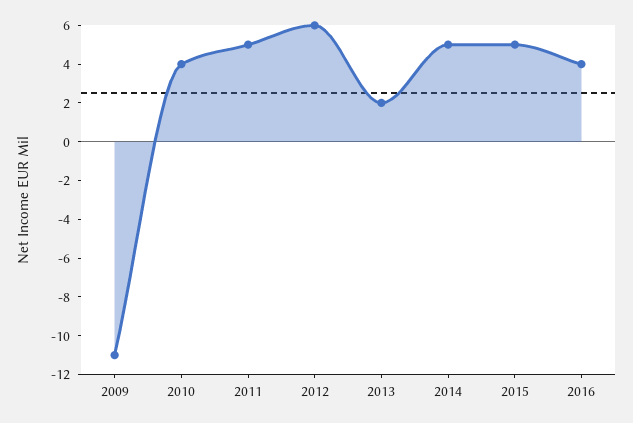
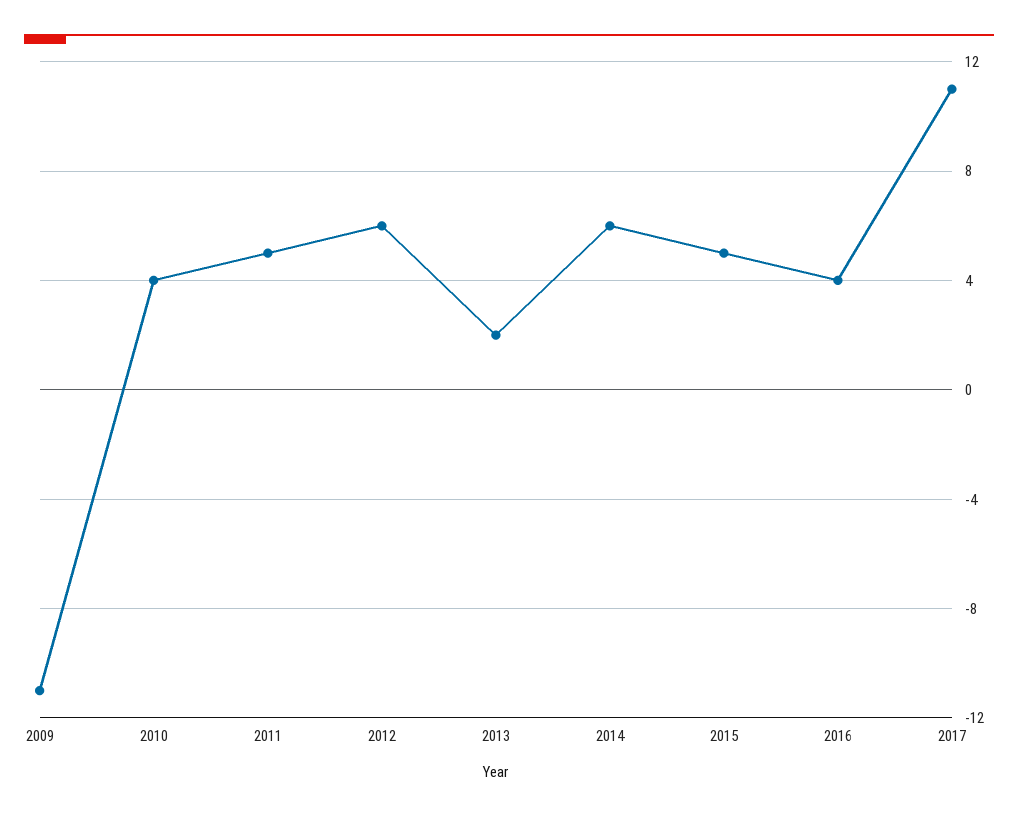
2014: 5 -> 6
2017: none -> 11

